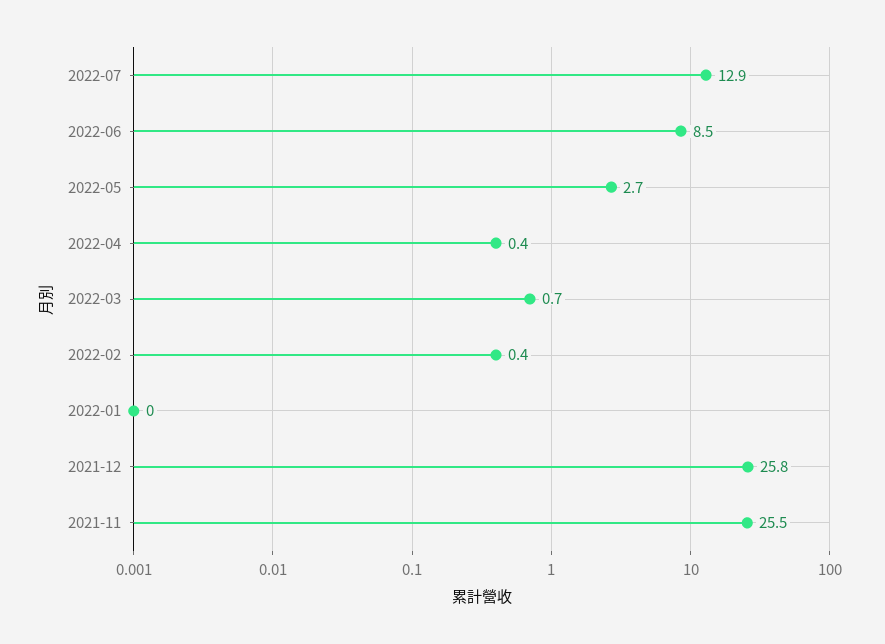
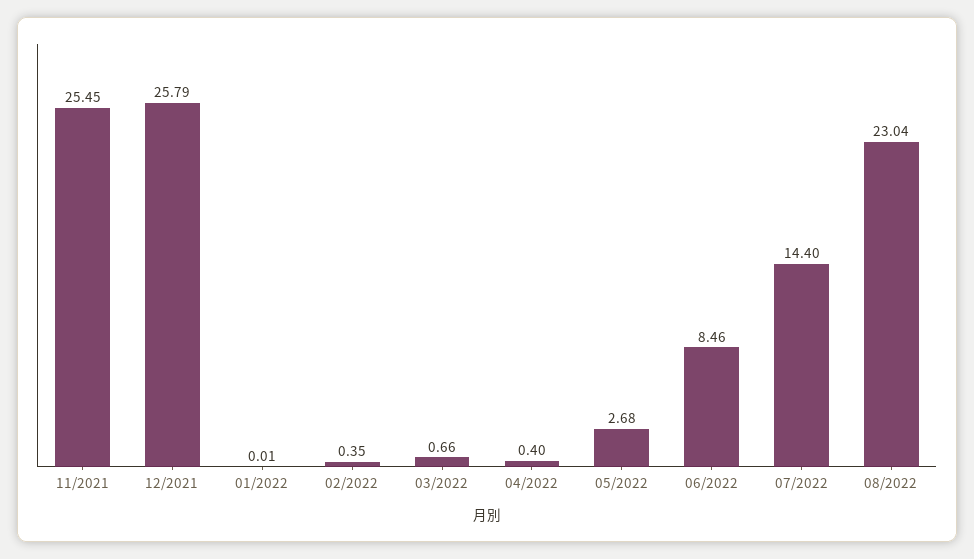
2022-07: 12.9 -> 14.4
08/2022: none -> 23.04

